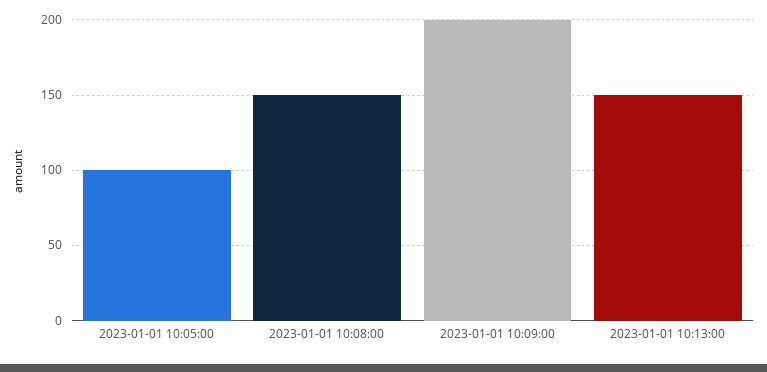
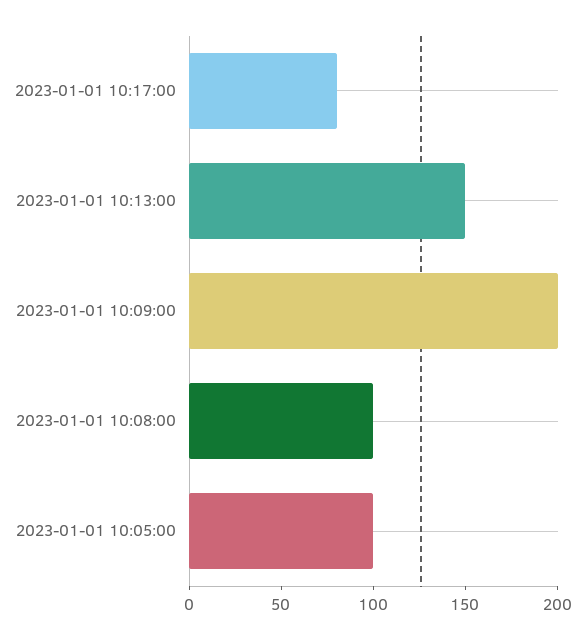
2023-01-01 10:08:00: 150 -> 100
2023-01-01 10:17:00: none -> 80

